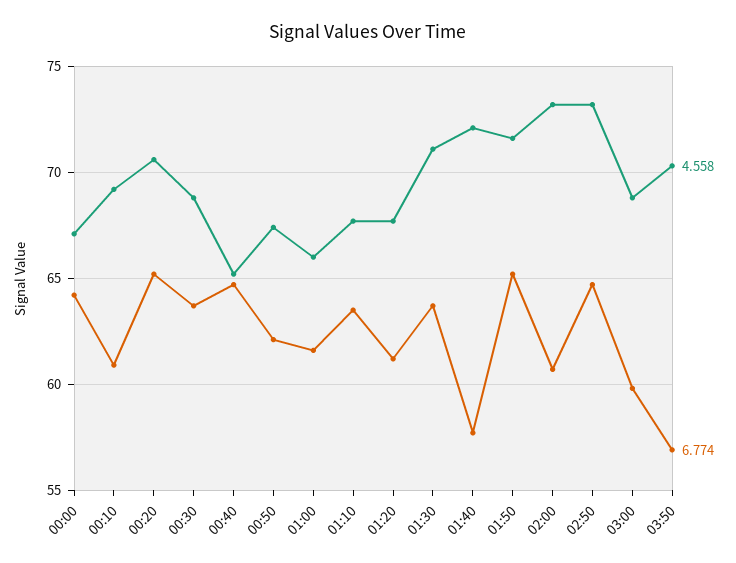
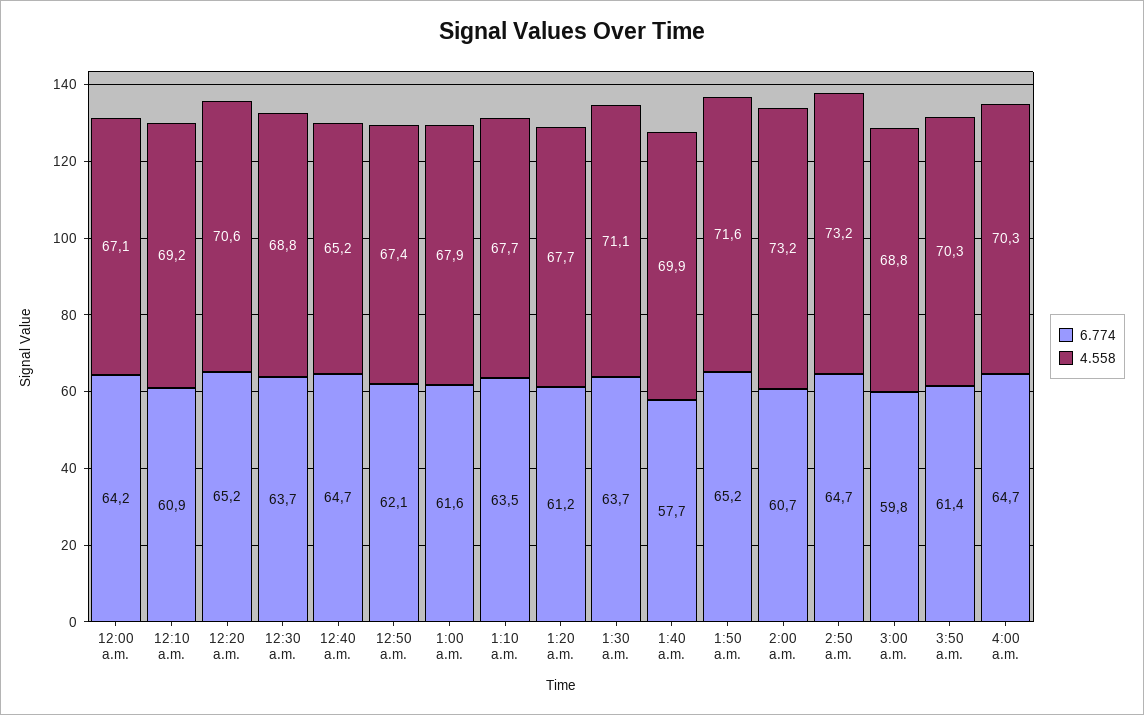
4.558, 01:00: 66 -> 67.9
4.558, 01:40: 72 -> 69.9
6.774, 03:50: 57 -> 61.4
6.774, 4:00 a.m.: none -> 64.7
4.558, 4:00 a.m.: none -> 70.3

